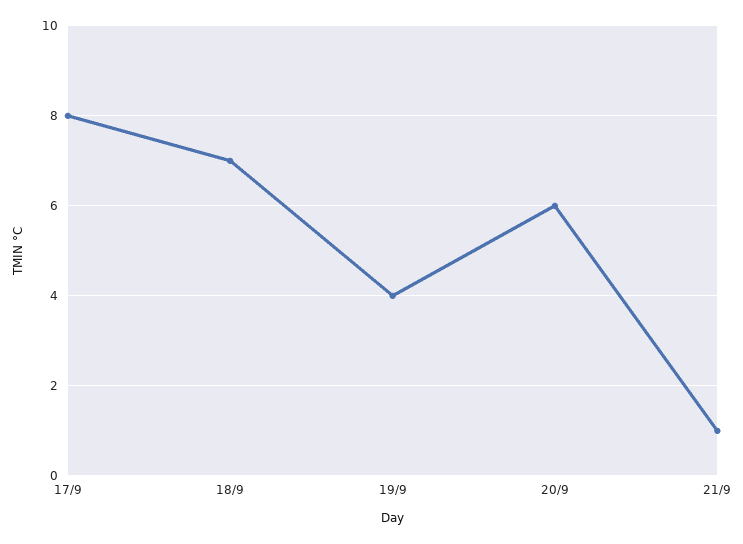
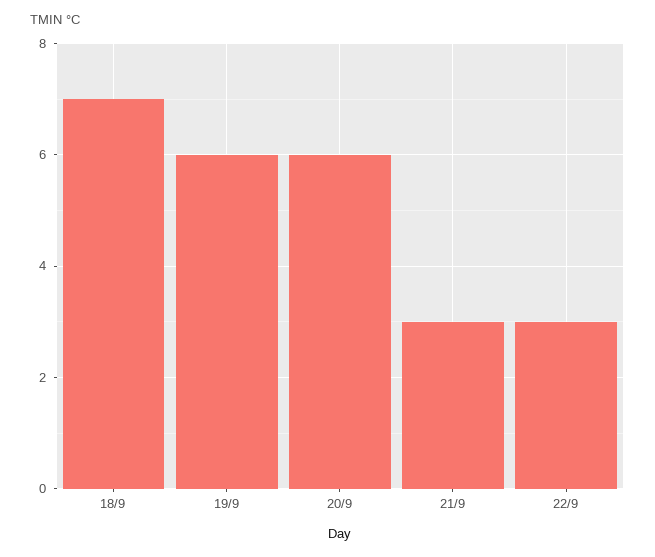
17/9: 8 -> none
19/9: 4 -> 6
21/9: 1 -> 3
22/9: none -> 3

